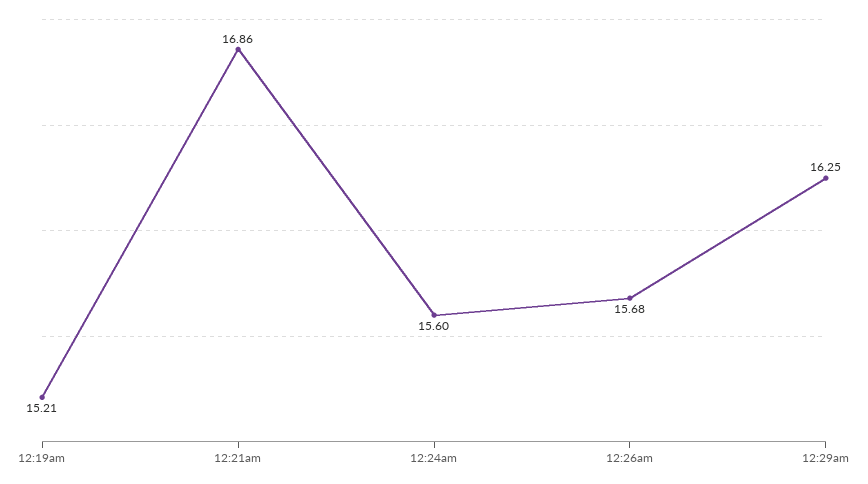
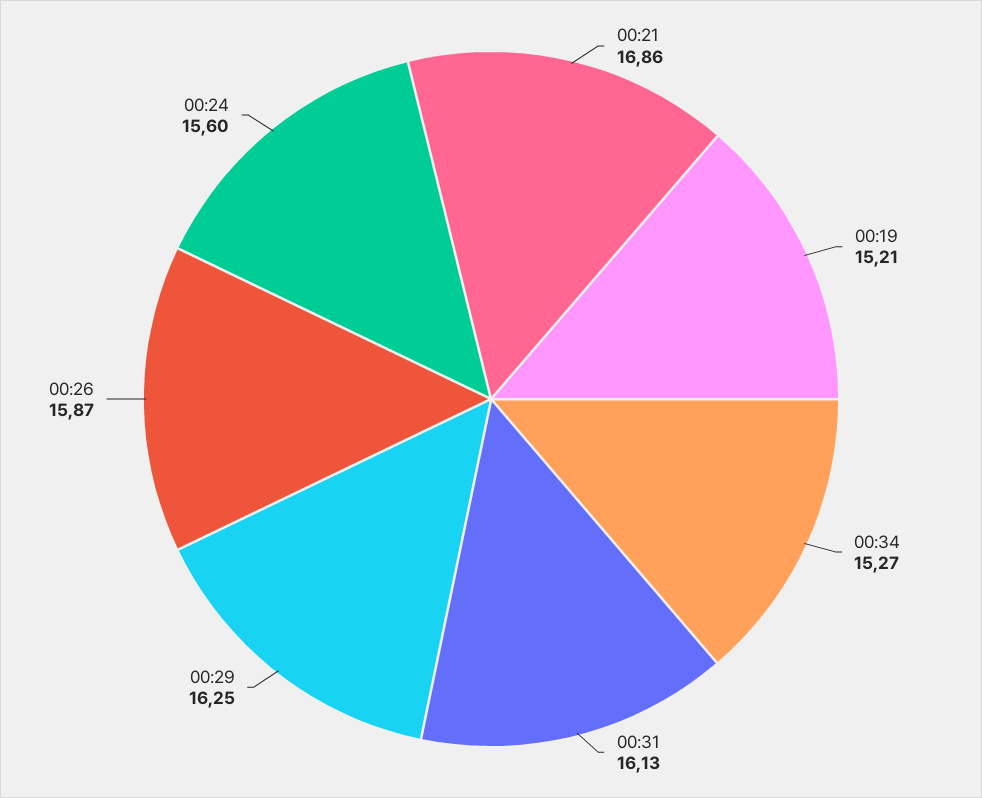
12:26am: 15.68 -> 15.87
00:34: none -> 15.27
00:31: none -> 16.13

